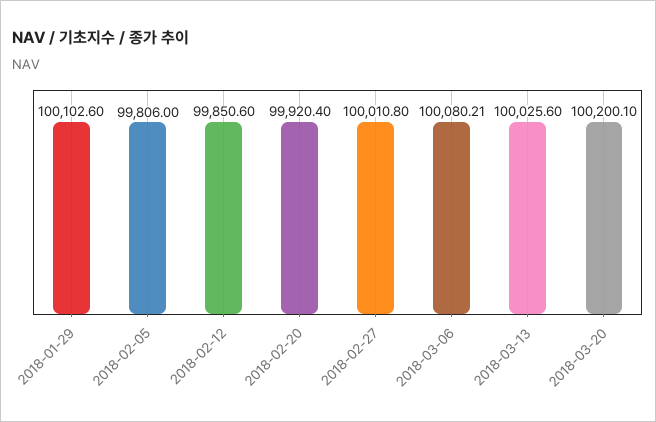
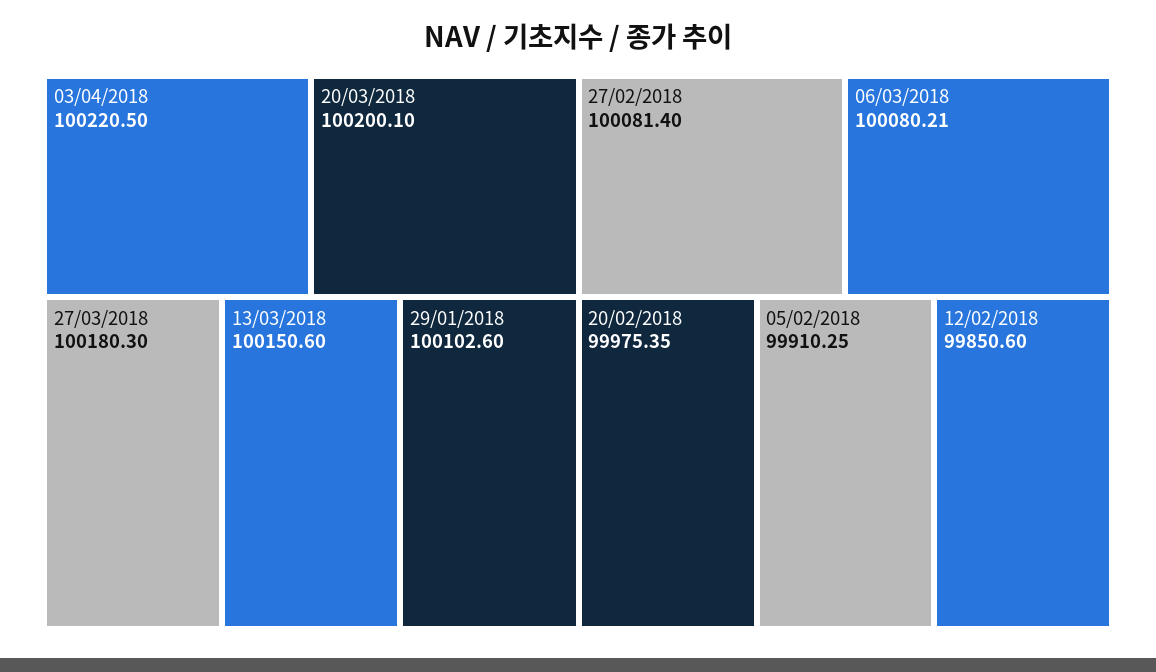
2018-02-05: 99806 -> 99910.25
2018-02-20: 99920.4 -> 99975.35
2018-02-27: 100010.8 -> 100081.4
2018-03-13: 100025.6 -> 100150.6
03/04/2018: none -> 100220.5
27/03/2018: none -> 100180.3

